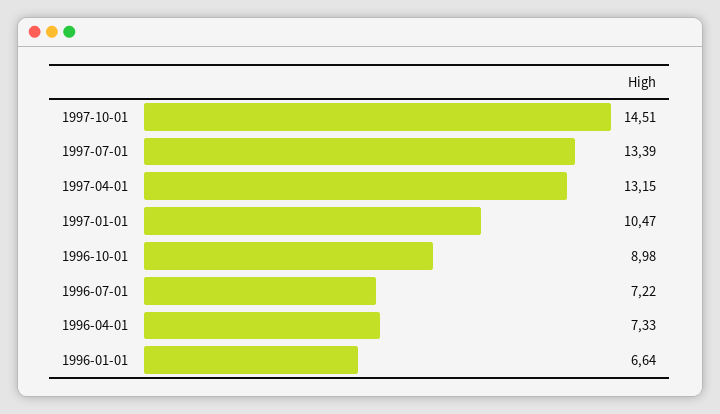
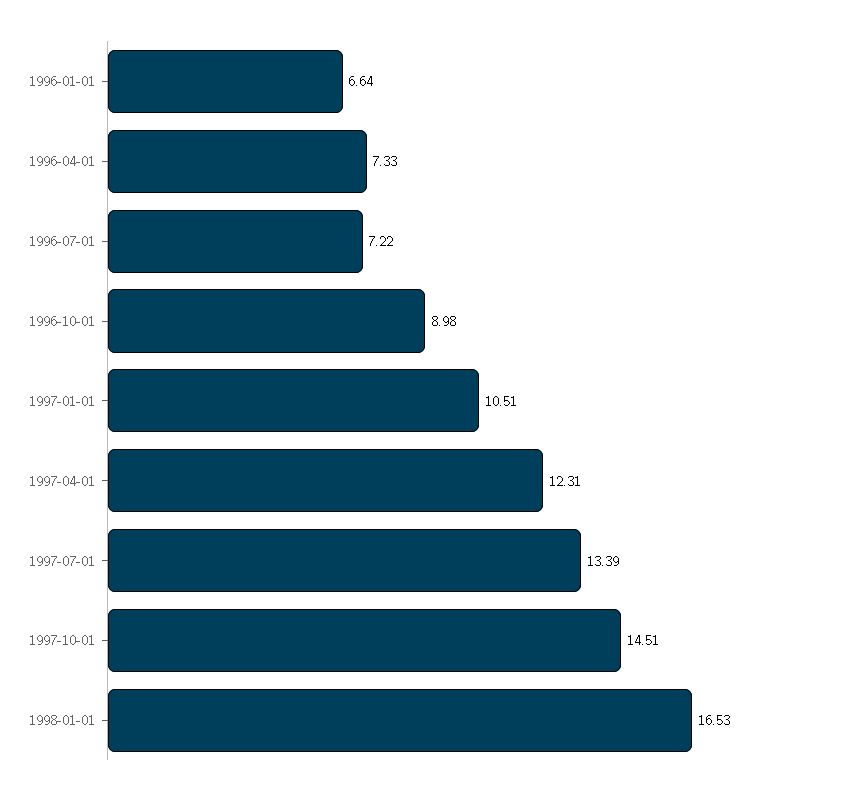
1997-04-01: 13.15 -> 12.31
1997-01-01: 10.47 -> 10.51
1998-01-01: none -> 16.53

